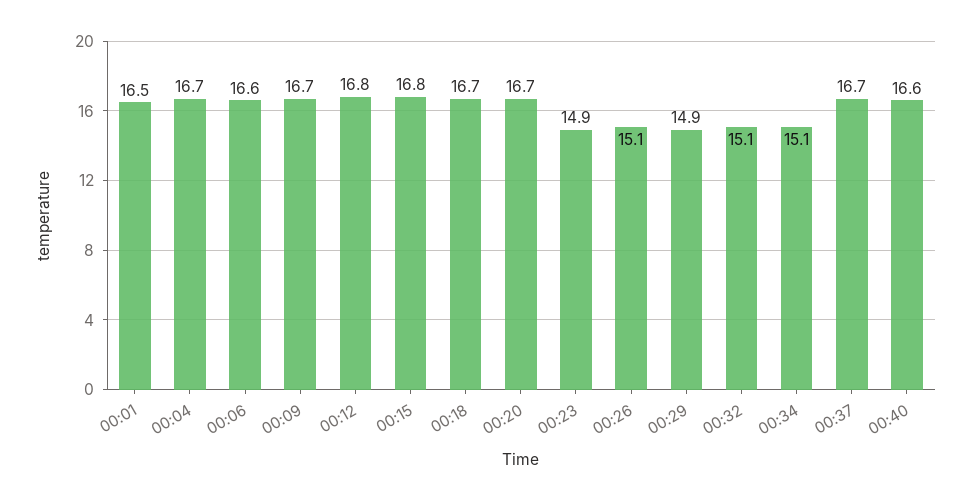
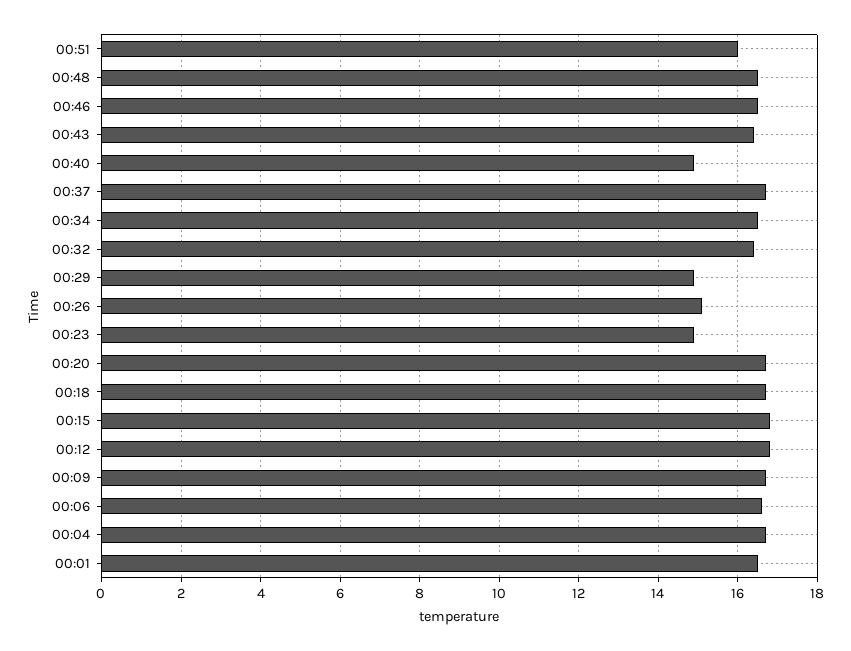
00:32: 15.1 -> 16.5
00:34: 15.1 -> 16.5
00:40: 16.6 -> 15
00:51: none -> 16
00:48: none -> 16.5
00:46: none -> 16.5
00:43: none -> 16.5

